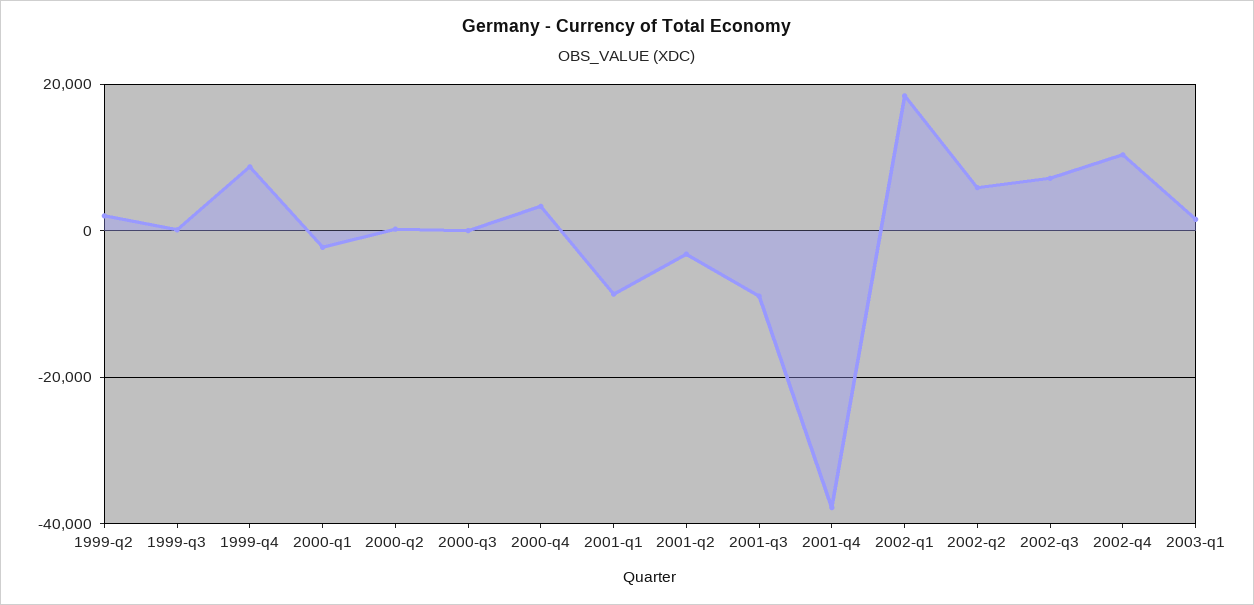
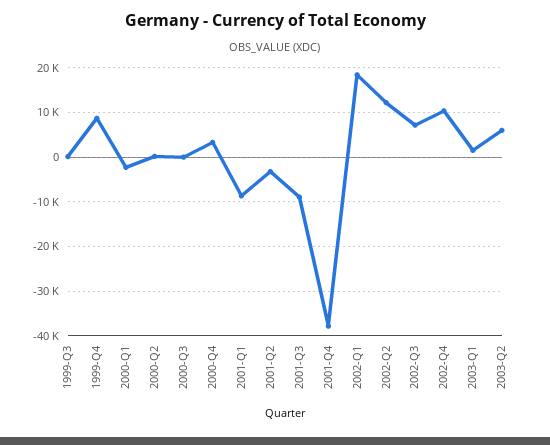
1999-q2: 2000 -> none
2002-q2: 6000 -> 12000
2003-Q2: none -> 6000

